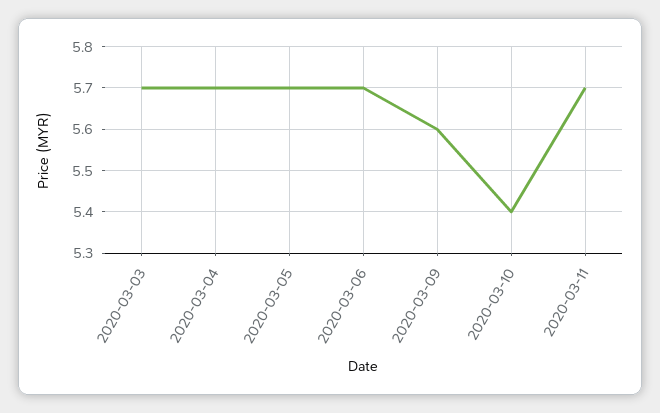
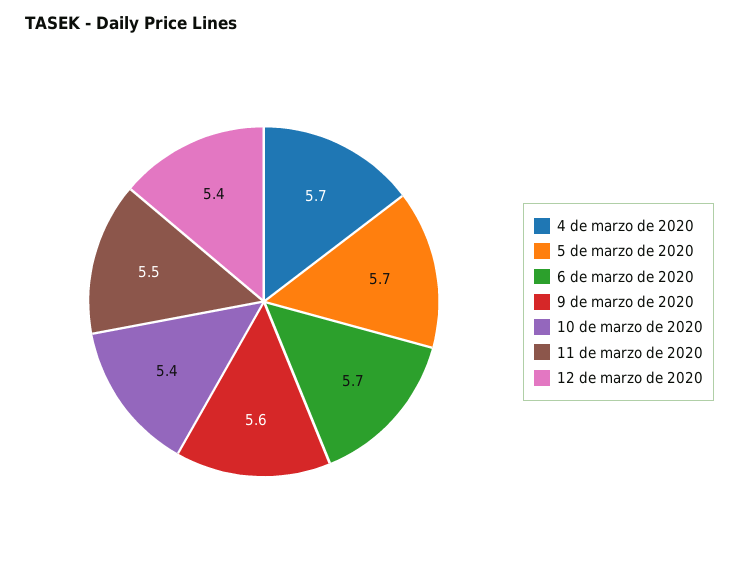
2020-03-03: 5.7 -> none
2020-03-11: 5.7 -> 5.5
12 de marzo de 2020: none -> 5.4

